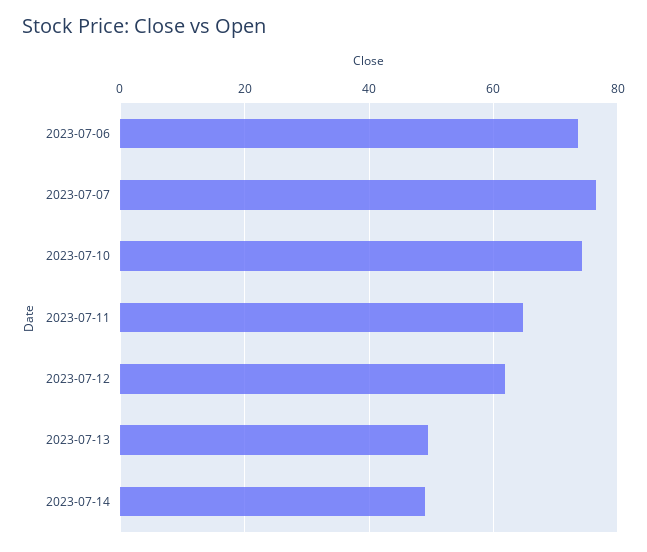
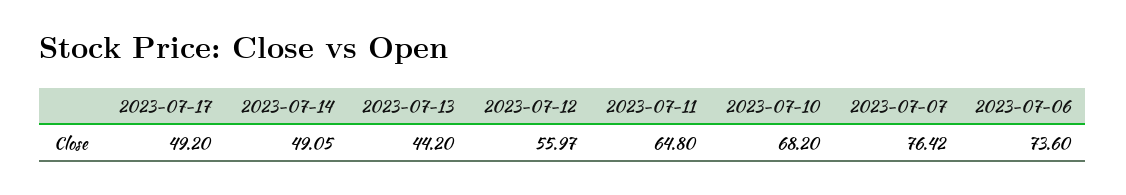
2023-07-10: 74 -> 68.2
2023-07-12: 62 -> 55.97
2023-07-13: 50 -> 44.2
2023-07-17: none -> 49.2

